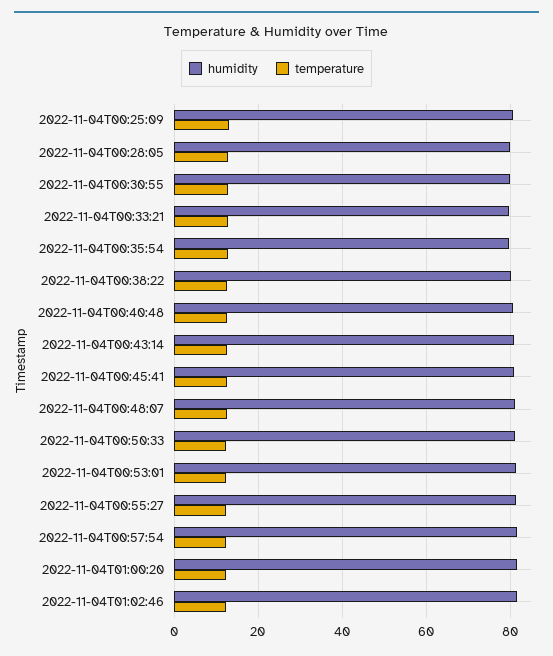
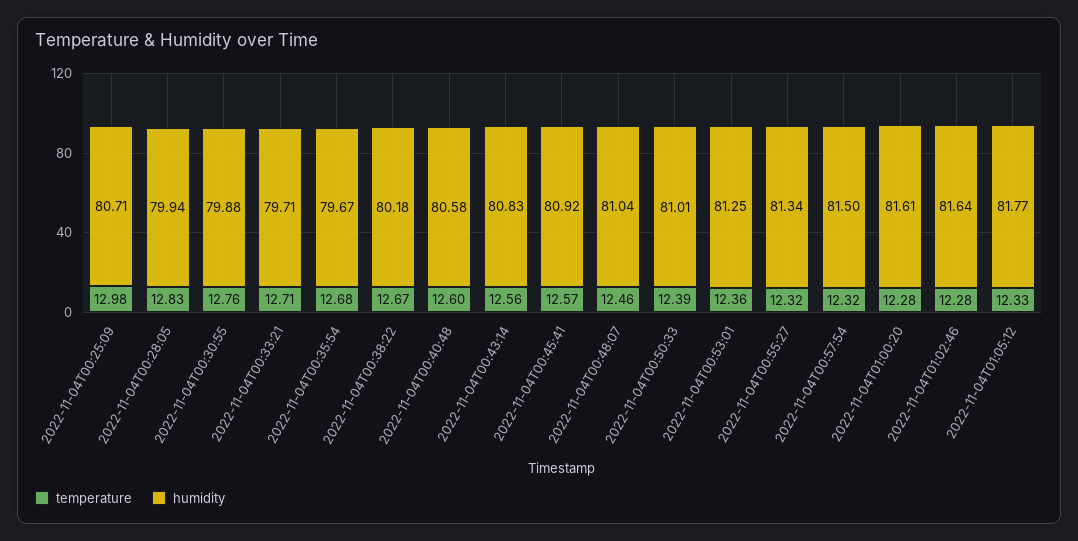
temperature, 2022-11-04T01:05:12: none -> 12.33
humidity, 2022-11-04T01:05:12: none -> 81.77

